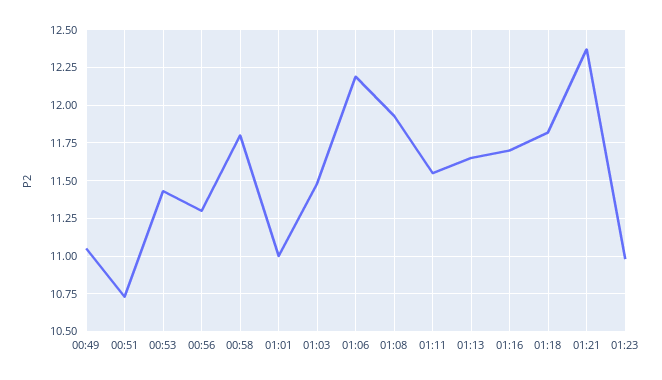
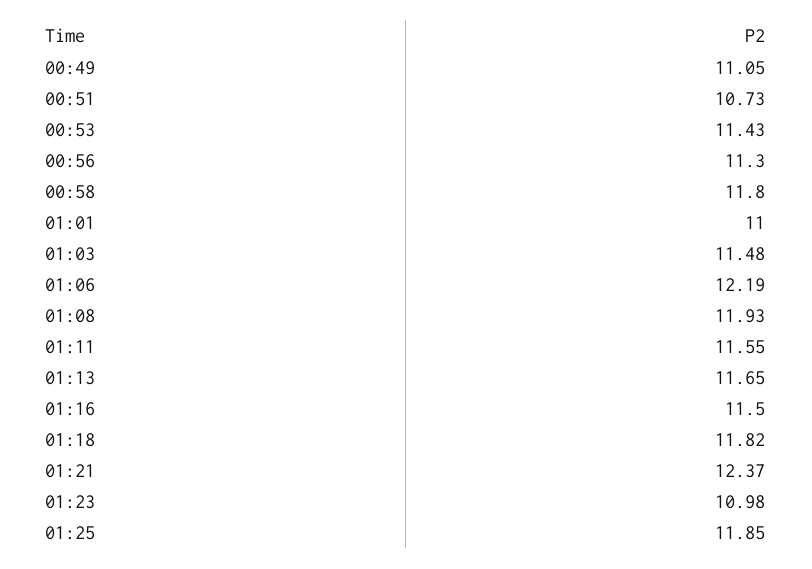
01:16: 11.7 -> 11.5
01:25: none -> 11.85

